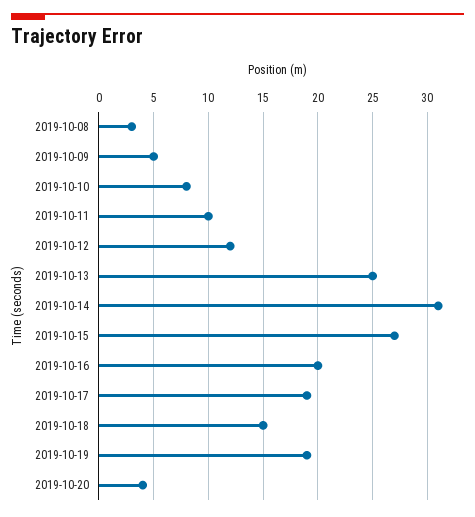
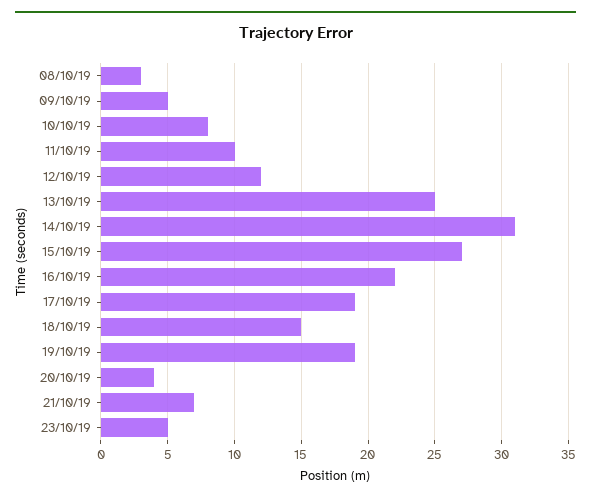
2019-10-16: 20 -> 22
21/10/19: none -> 7
23/10/19: none -> 5

